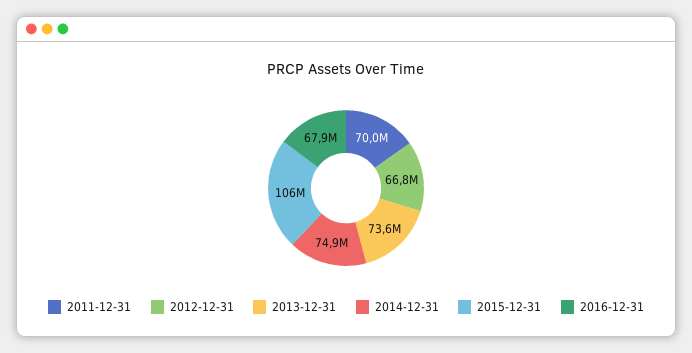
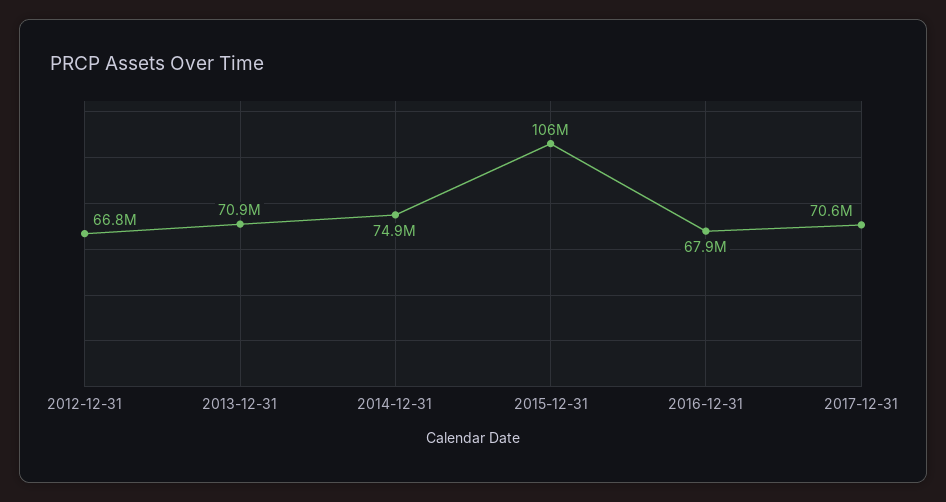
2011-12-31: 70000000 -> none
2013-12-31: 73600000 -> 70900000
2017-12-31: none -> 70600000

